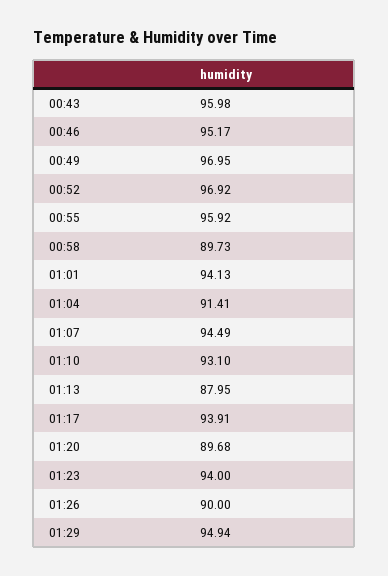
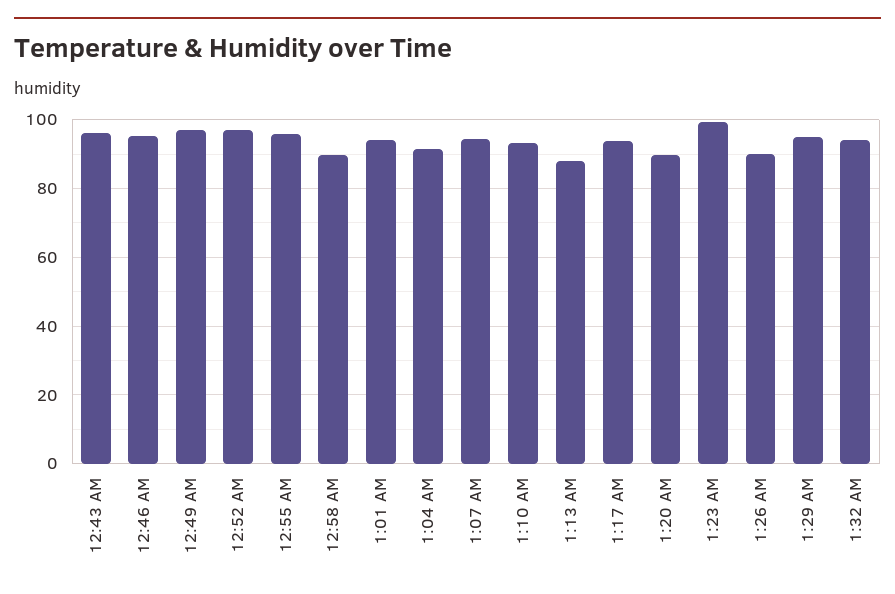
01:23: 94 -> 100
1:32 AM: none -> 94

